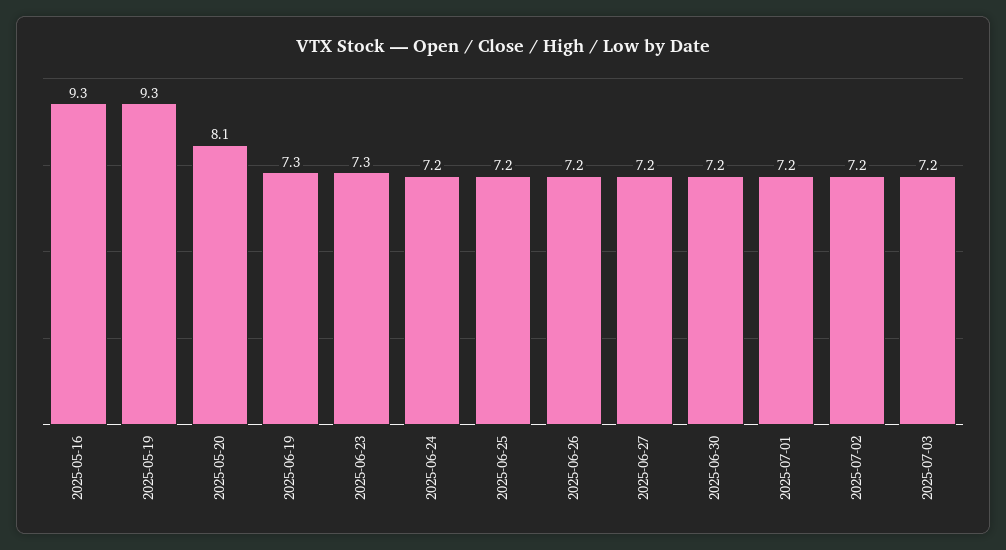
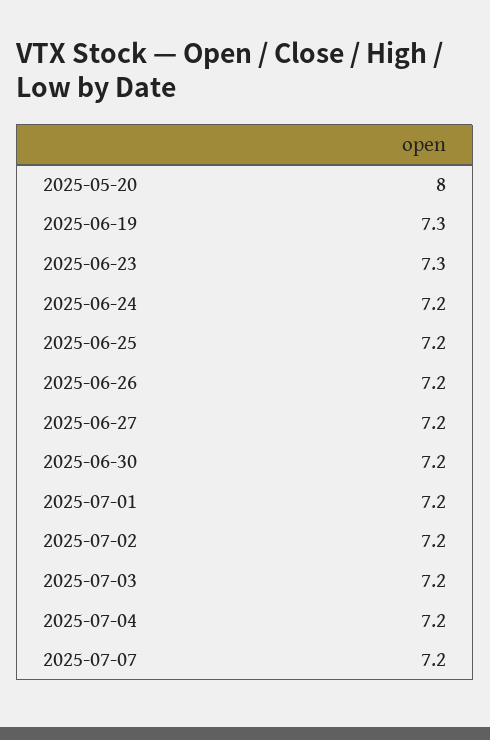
2025-05-16: 9.3 -> none
2025-05-19: 9.3 -> none
2025-05-20: 8.1 -> 8
2025-07-04: none -> 7.2
2025-07-07: none -> 7.2

